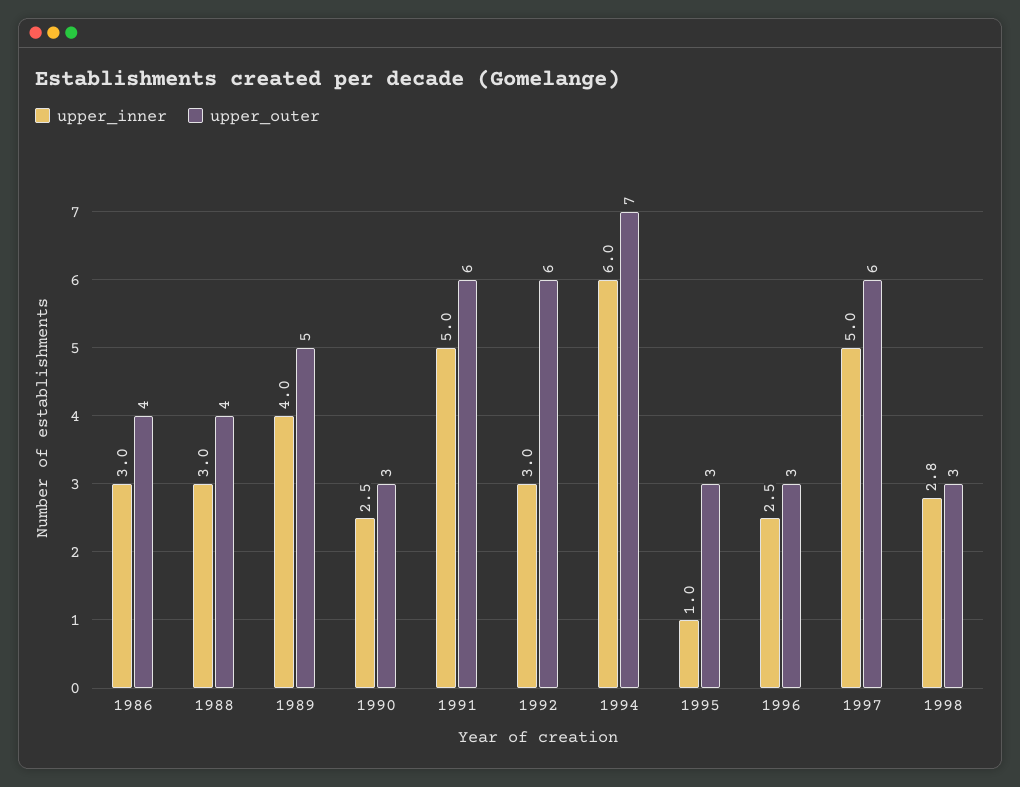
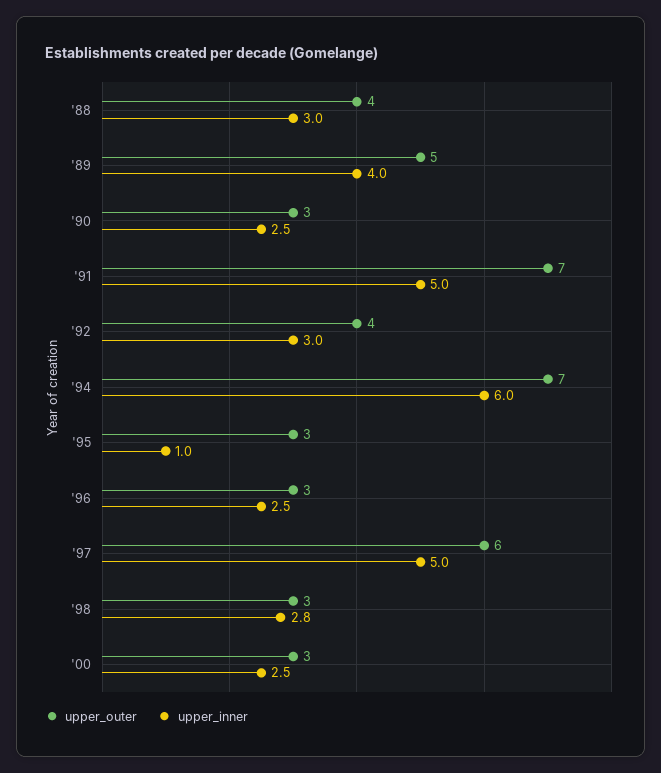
upper_inner, 1986: 3 -> none
upper_outer, 1986: 4 -> none
upper_outer, 1991: 6 -> 7
upper_outer, 1992: 6 -> 4
upper_outer, '00: none -> 3
upper_inner, '00: none -> 2.5

